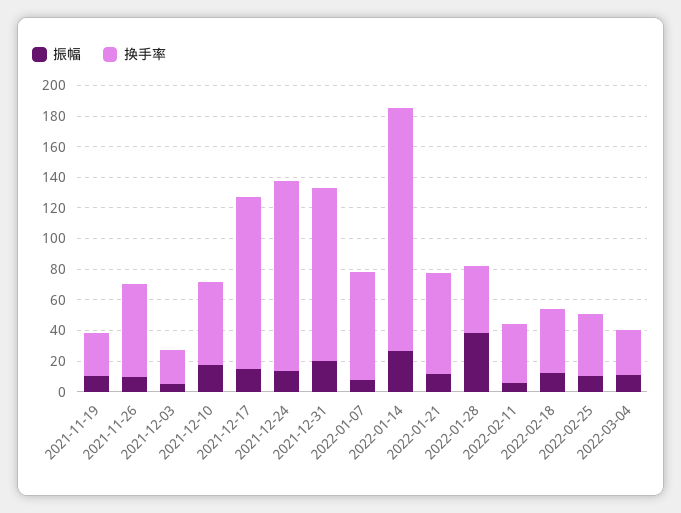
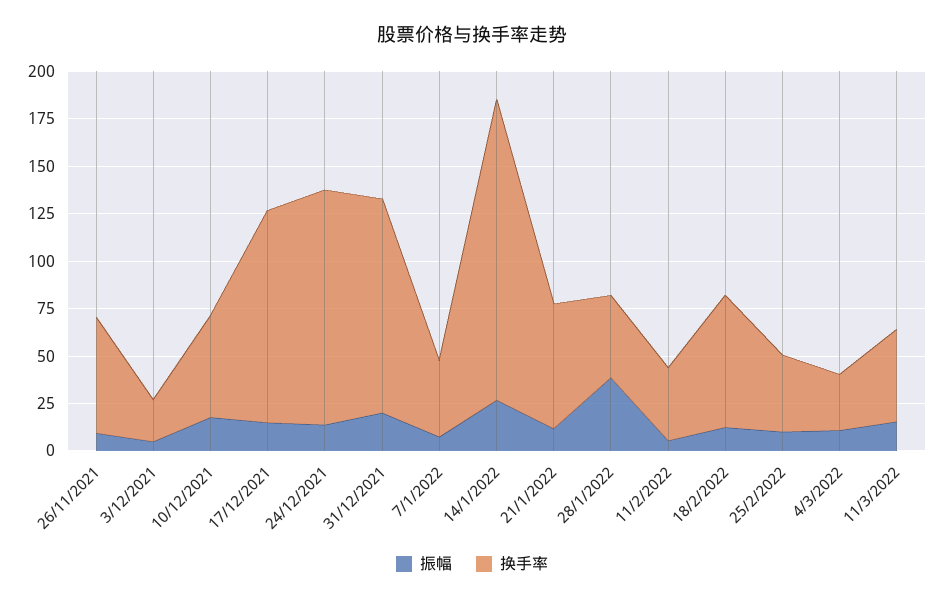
振幅, 2021-11-19: 10 -> none
换手率, 2021-11-19: 30 -> none
换手率, 2022-01-07: 70 -> 40
换手率, 2022-02-18: 40 -> 70
振幅, 11/3/2022: none -> 15
换手率, 11/3/2022: none -> 50

